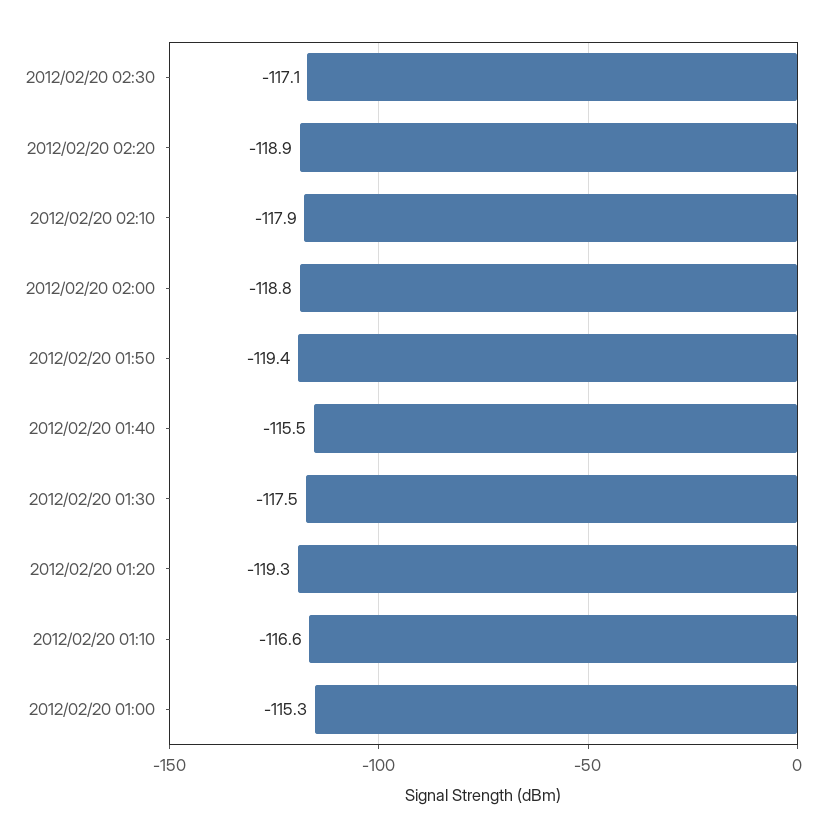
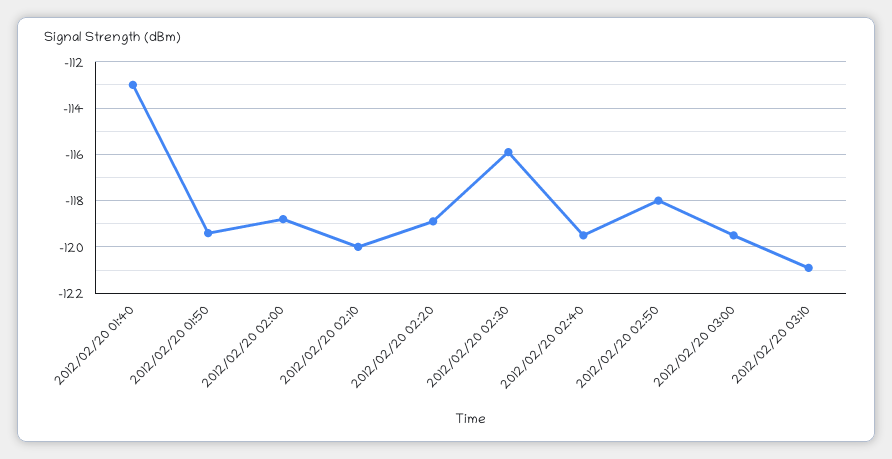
2012/02/20 02:30: -117.1 -> -116
2012/02/20 02:10: -117.9 -> -120
2012/02/20 01:40: -115.5 -> -113
2012/02/20 01:30: -117.5 -> none
2012/02/20 01:20: -119.3 -> none
2012/02/20 01:10: -116.6 -> none
2012/02/20 01:00: -115.3 -> none
2012/02/20 02:40: none -> -119.5
2012/02/20 02:50: none -> -118
2012/02/20 03:00: none -> -119.5
2012/02/20 03:10: none -> -121

